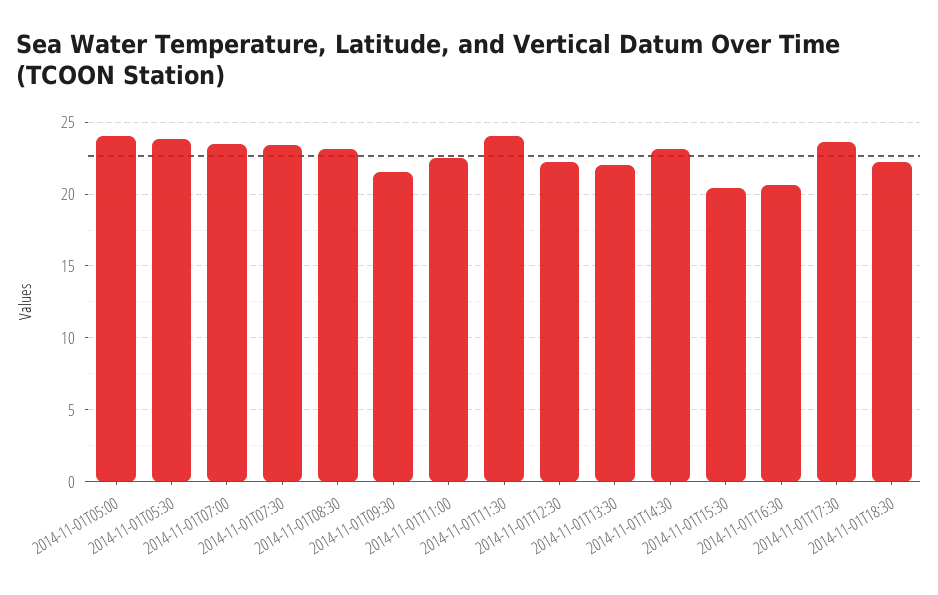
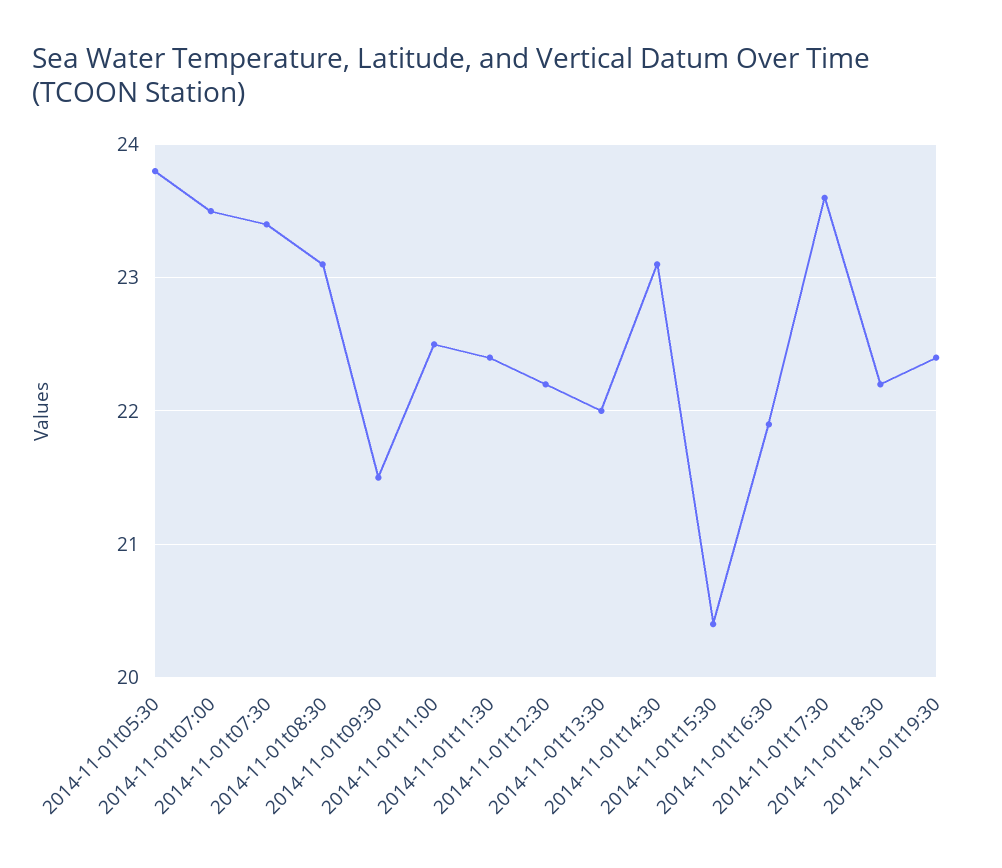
2014-11-01T05:00: 24 -> none
2014-11-01T11:30: 24 -> 22.4
2014-11-01T16:30: 20.5 -> 21.9
2014-11-01t19:30: none -> 22.4

